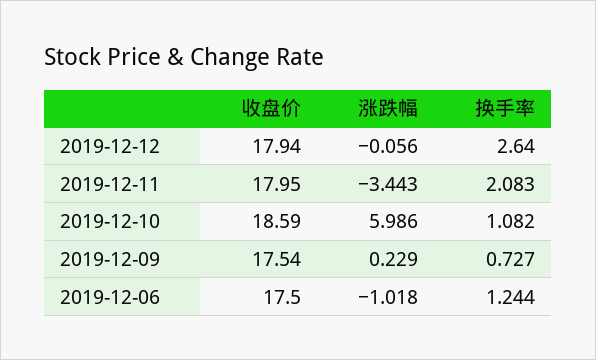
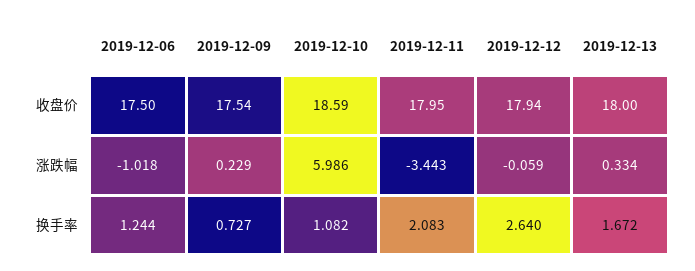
涨跌幅, 2019-12-12: -0.056 -> -0.059
收盘价, 2019-12-13: none -> 18
涨跌幅, 2019-12-13: none -> 0.334
换手率, 2019-12-13: none -> 1.672

